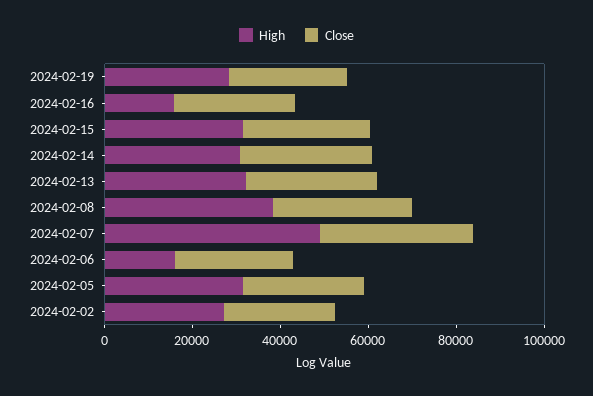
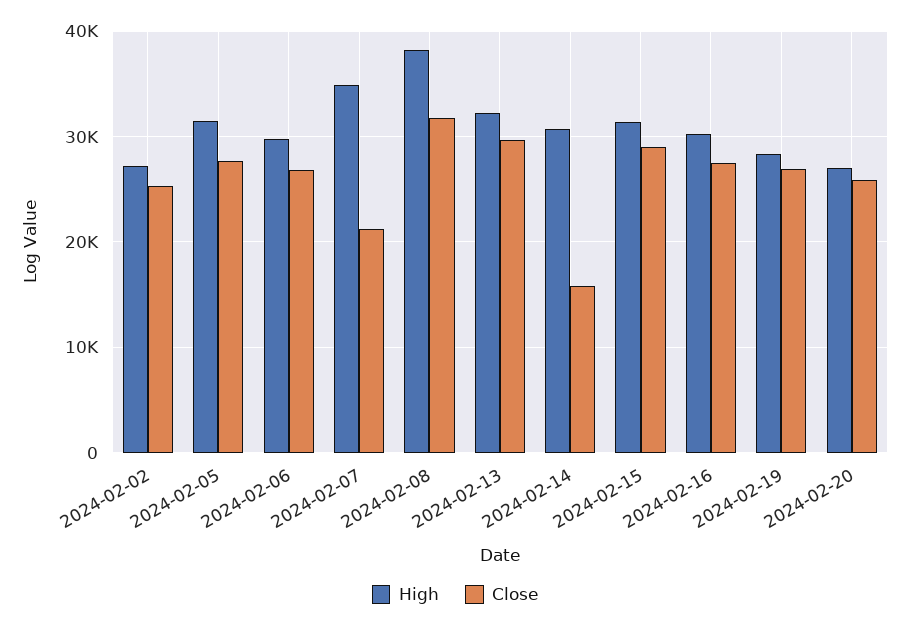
High, 2024-02-16: 15000 -> 30000
Close, 2024-02-14: 30000 -> 16000
High, 2024-02-07: 50000 -> 35000
Close, 2024-02-07: 35000 -> 21000
High, 2024-02-06: 15000 -> 30000
High, 2024-02-20: none -> 27000
Close, 2024-02-20: none -> 26000

